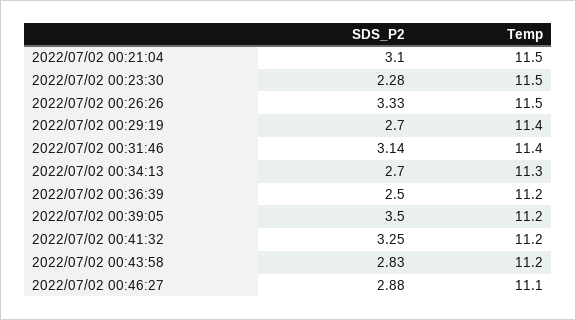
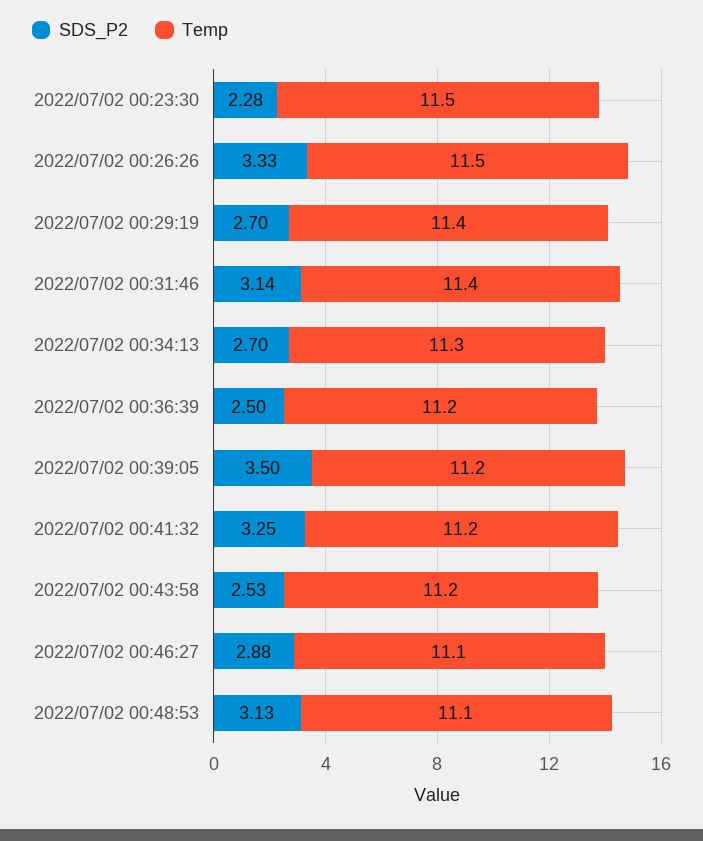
SDS_P2, 2022/07/02 00:21:04: 3.1 -> none
Temp, 2022/07/02 00:21:04: 11.5 -> none
SDS_P2, 2022/07/02 00:43:58: 2.83 -> 2.53
SDS_P2, 2022/07/02 00:48:53: none -> 3.13
Temp, 2022/07/02 00:48:53: none -> 11.1

